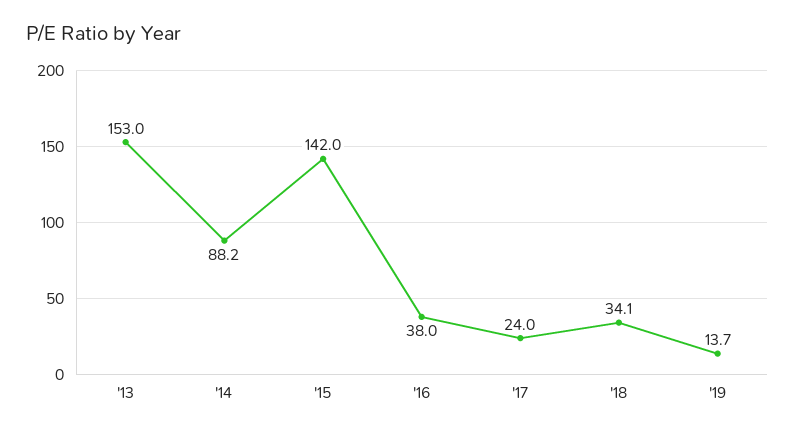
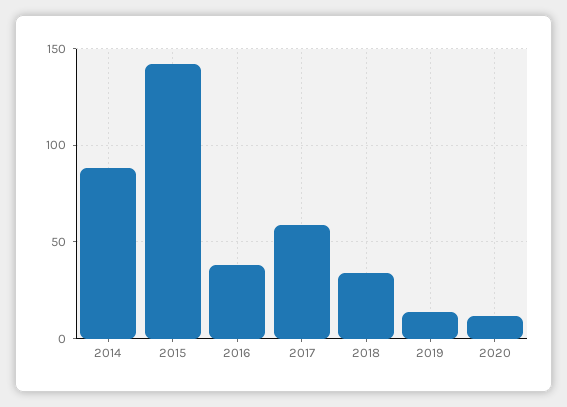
'13: 153 -> none
'17: 24 -> 60
2020: none -> 10

